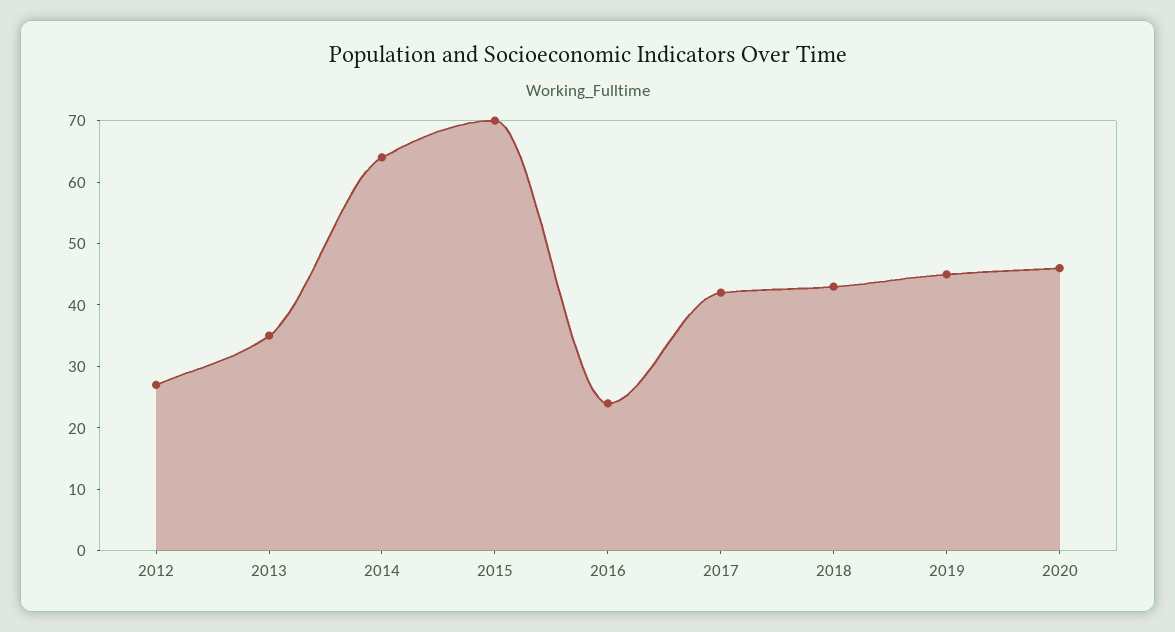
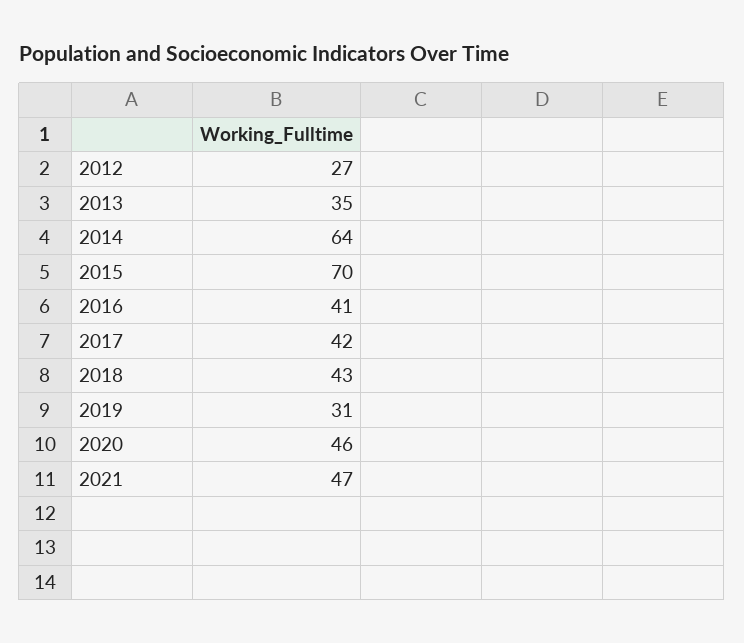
2016: 25 -> 41
2019: 45 -> 31
2021: none -> 47

